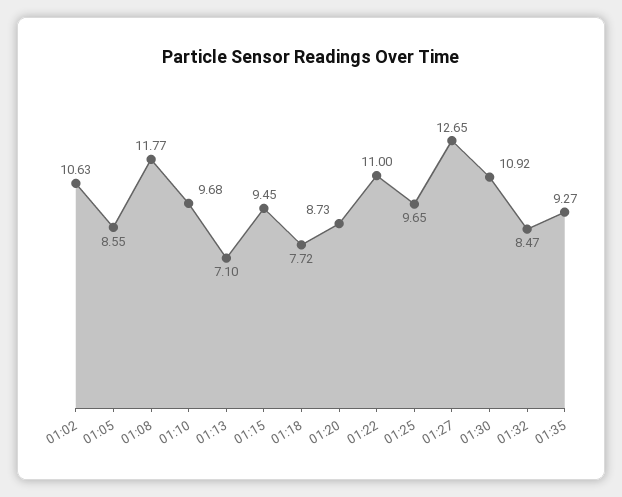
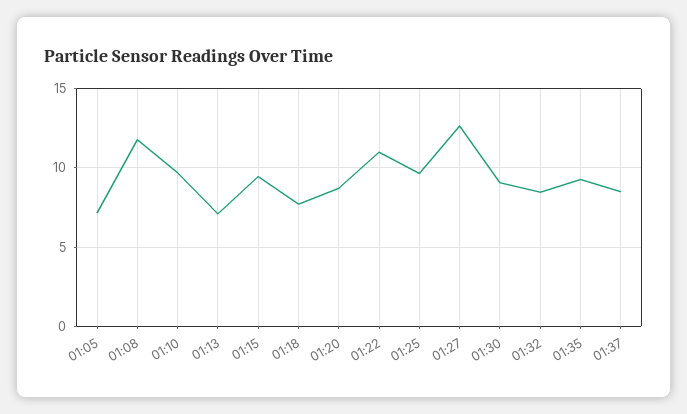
01:02: 10.63 -> none
01:05: 8.55 -> 7
01:30: 10.92 -> 9
01:37: none -> 8.5

